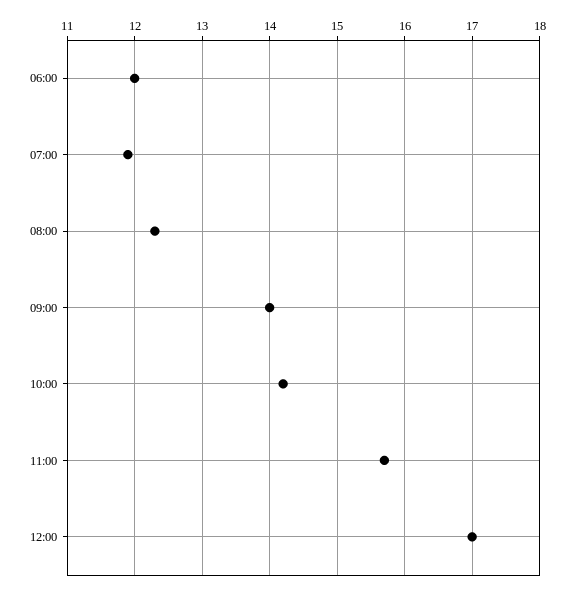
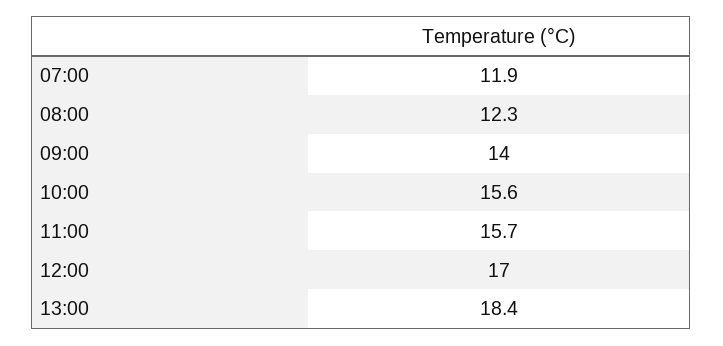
06:00: 12 -> none
10:00: 14.2 -> 15.6
13:00: none -> 18.4

